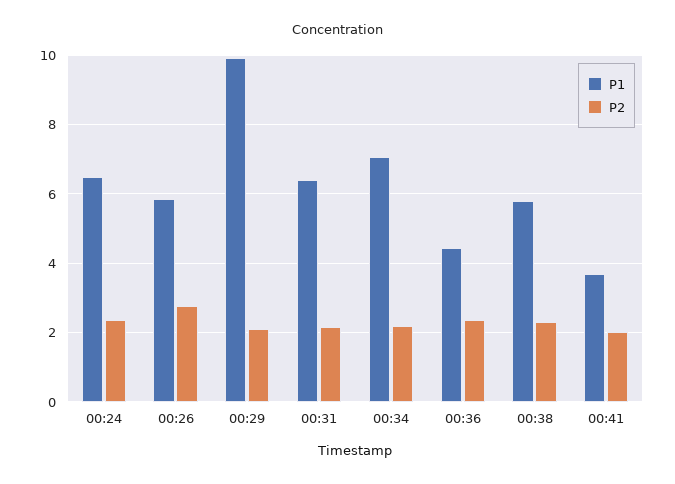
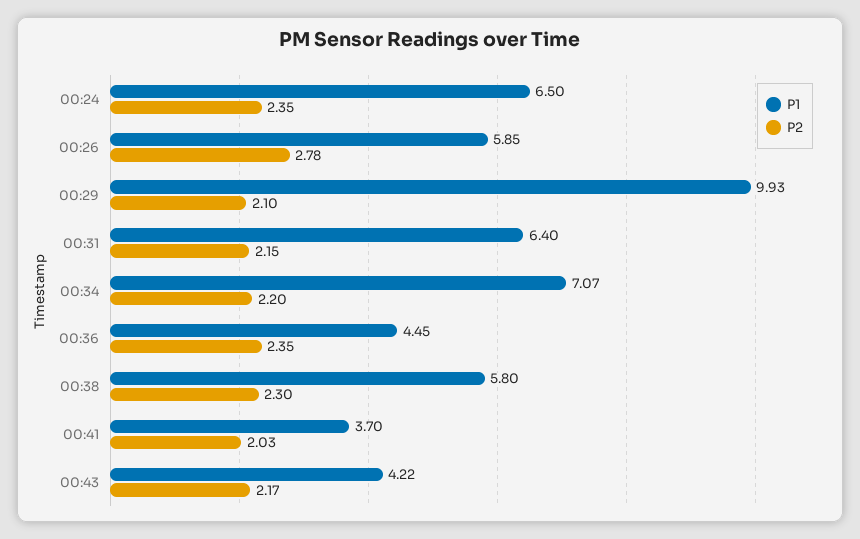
P1, 00:43: none -> 4.22
P2, 00:43: none -> 2.17

